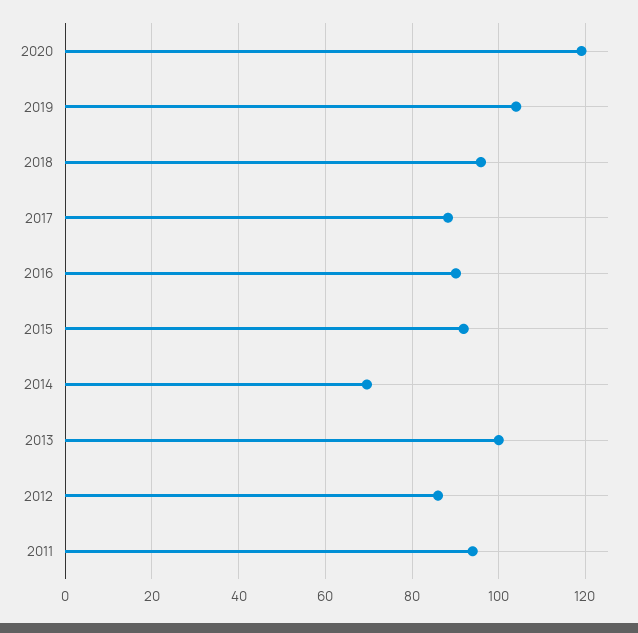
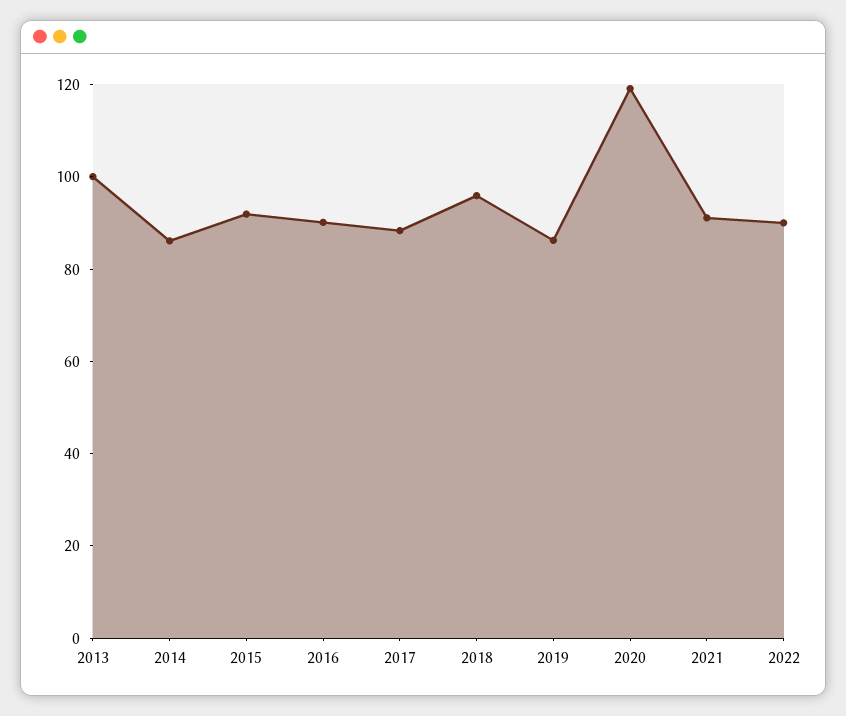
2019: 104 -> 85
2014: 70 -> 85
2012: 86 -> none
2011: 94 -> none
2021: none -> 90
2022: none -> 90

